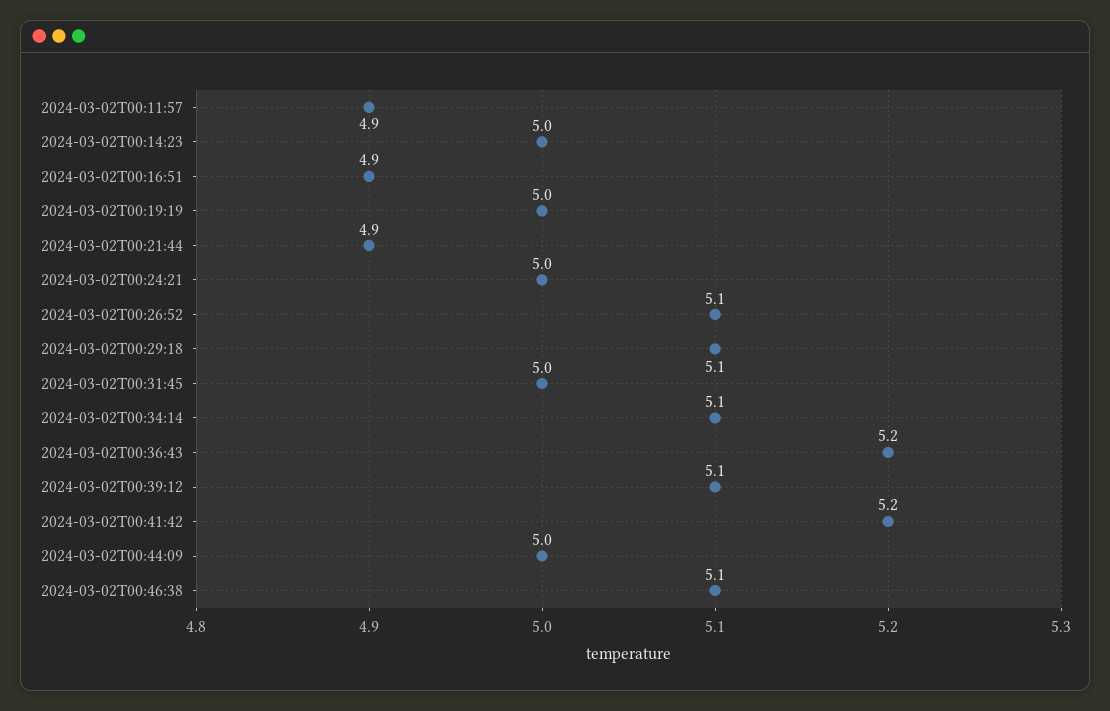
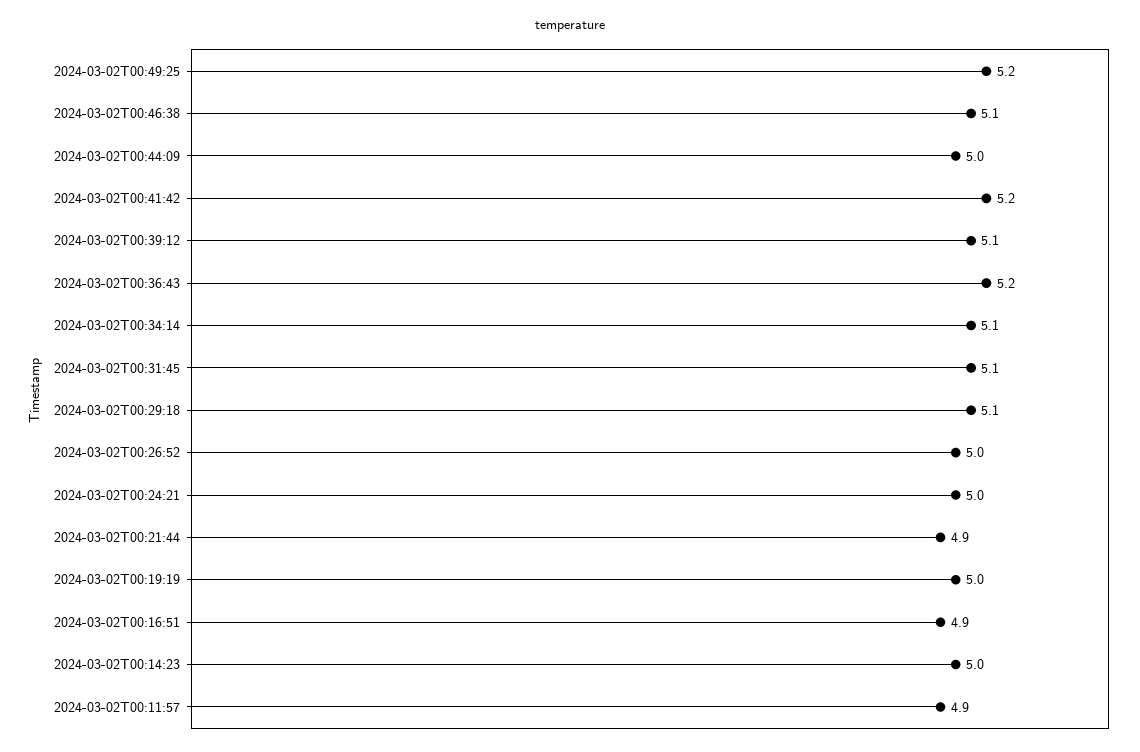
2024-03-02T00:26:52: 5.1 -> 5
2024-03-02T00:31:45: 5 -> 5.1
2024-03-02T00:49:25: none -> 5.2

